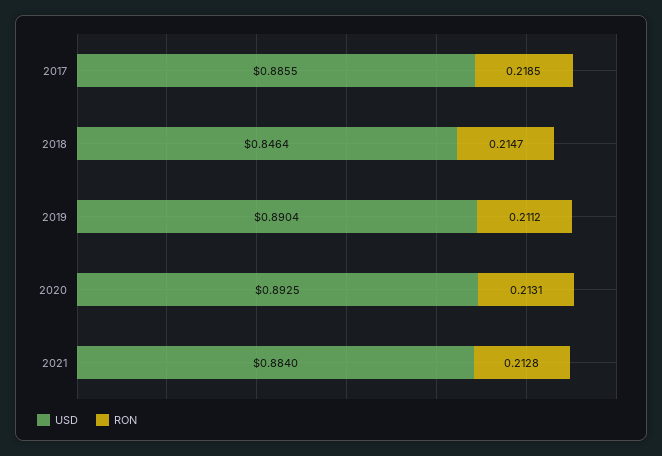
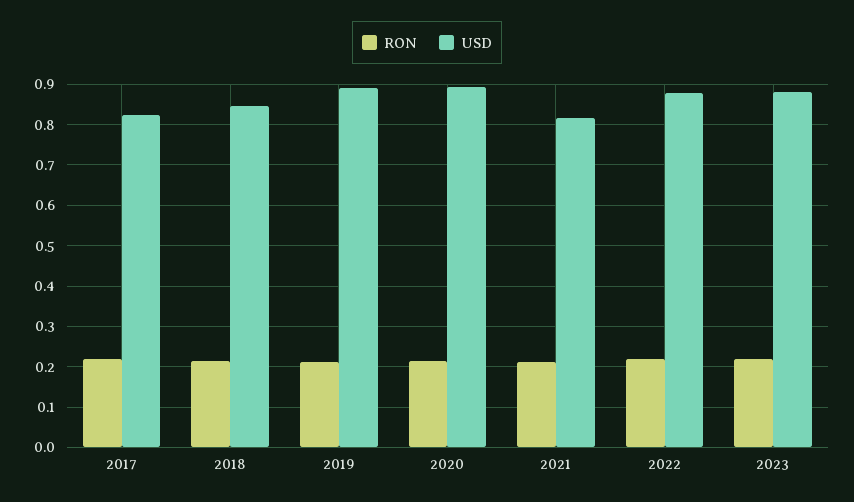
USD, 2017: 0.8855 -> 0.82
USD, 2021: 0.884 -> 0.82
RON, 2022: none -> 0.22
USD, 2022: none -> 0.88
RON, 2023: none -> 0.22
USD, 2023: none -> 0.88

